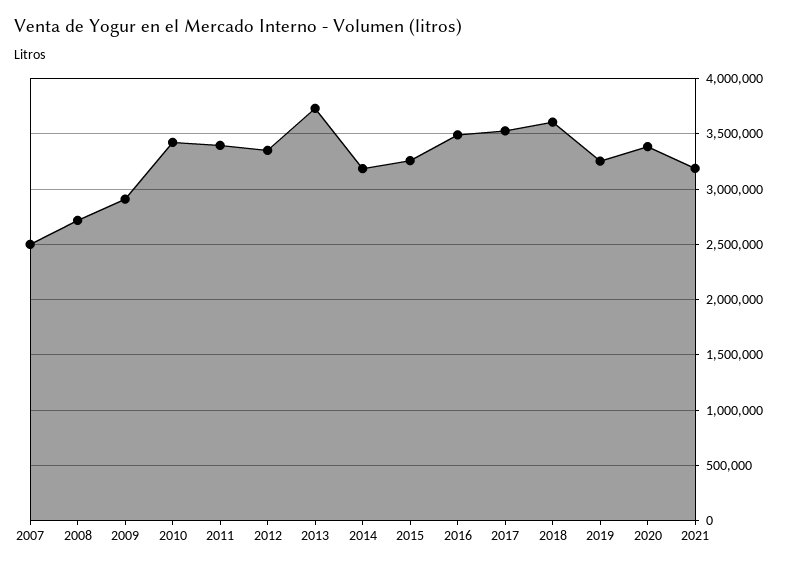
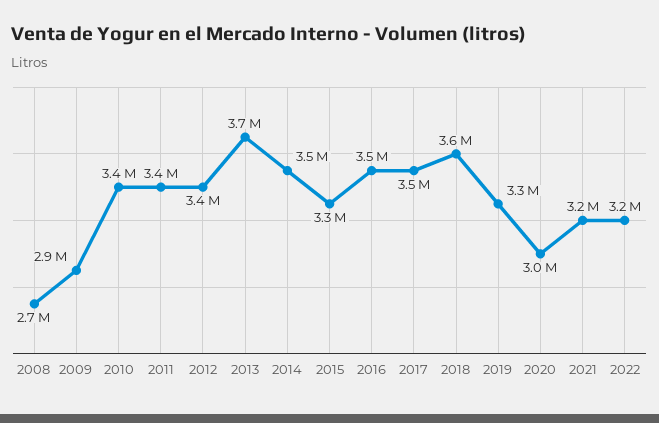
2007: 2500000 -> none
2014: 3200000 -> 3500000
2020: 3400000 -> 3000000
2022: none -> 3200000

